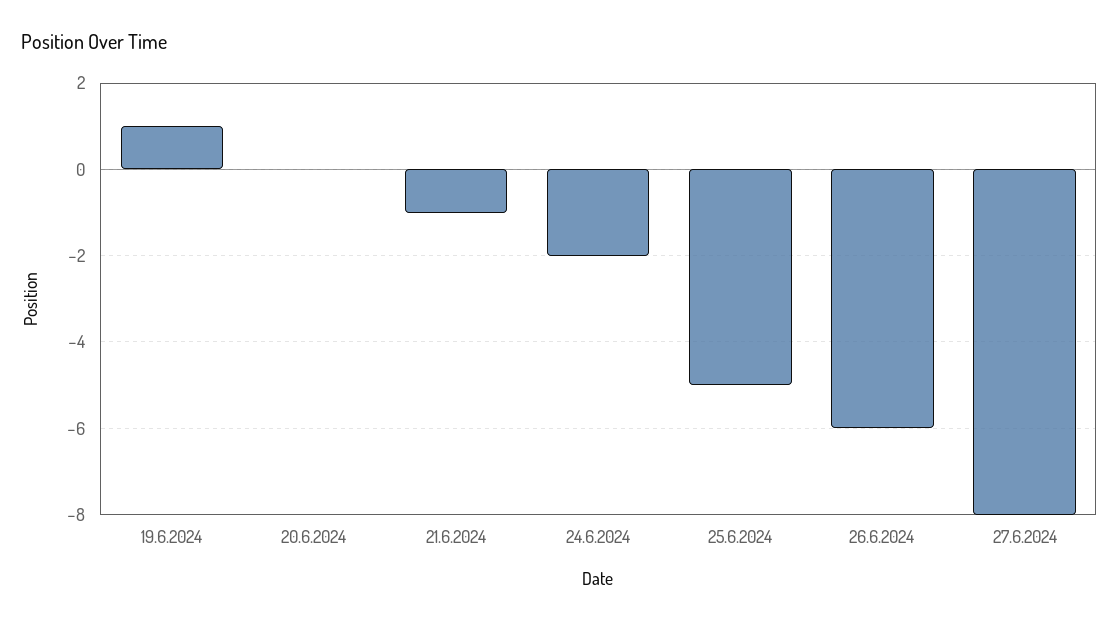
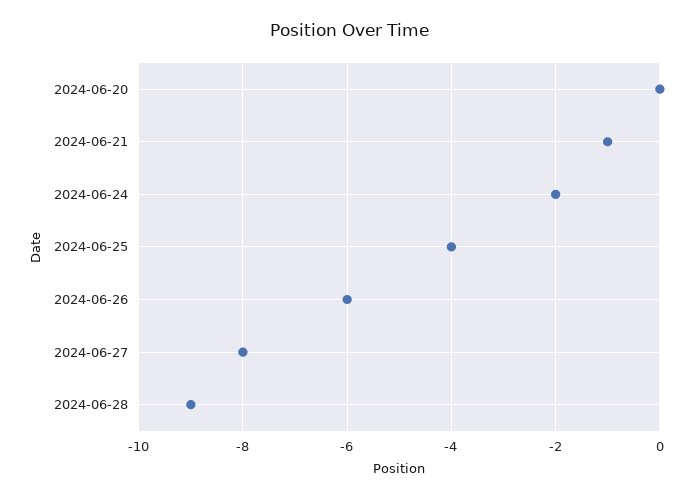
19.6.2024: 1 -> none
25.6.2024: -5 -> -4
2024-06-28: none -> -9

